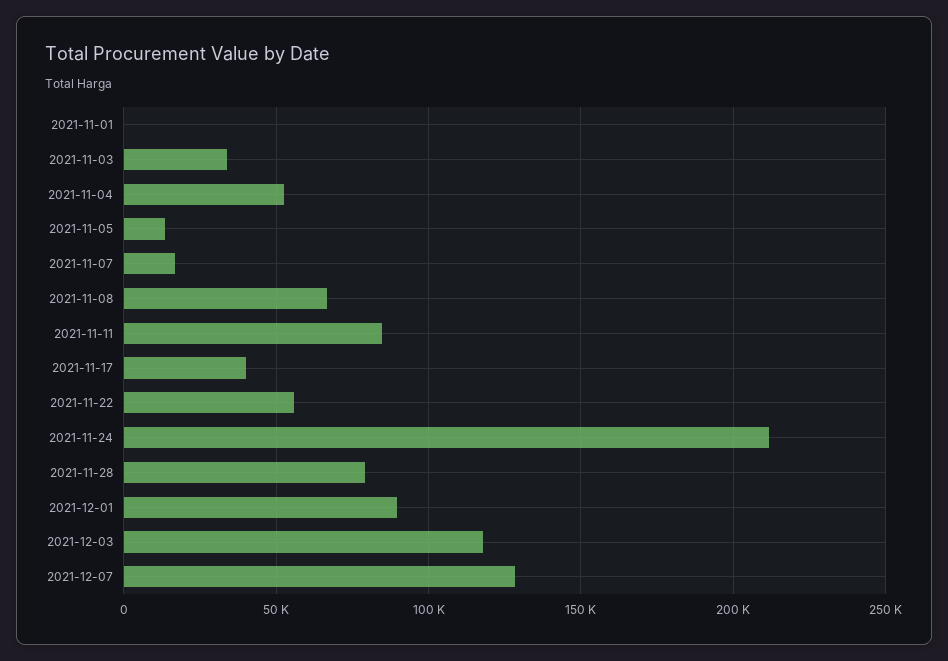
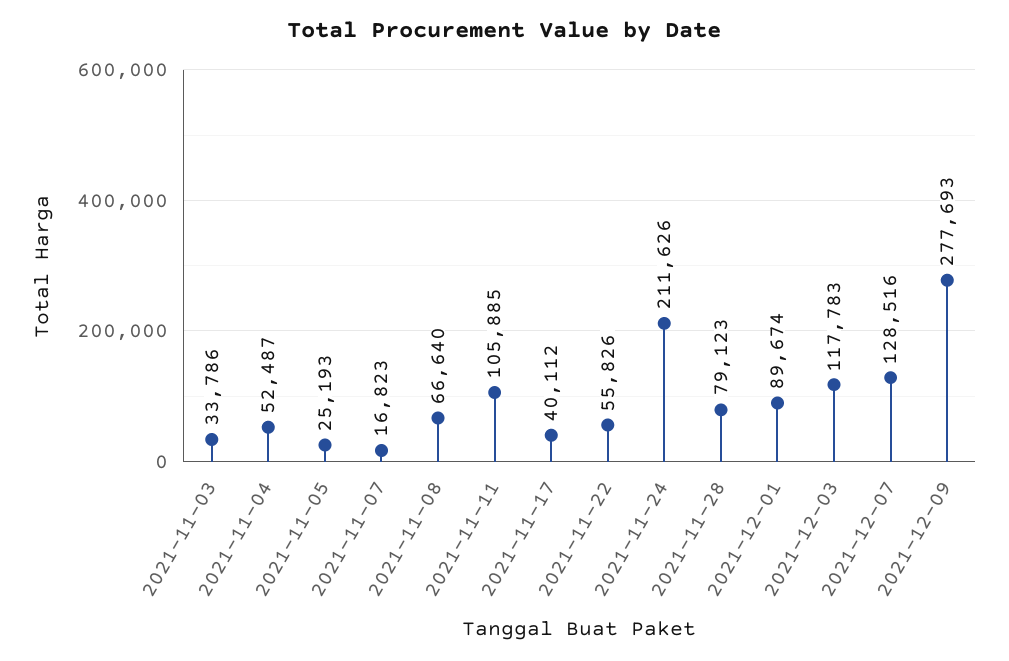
2021-11-01: 0 -> none
2021-11-05: 15000 -> 25193
2021-11-11: 85000 -> 105885
2021-12-09: none -> 277693

